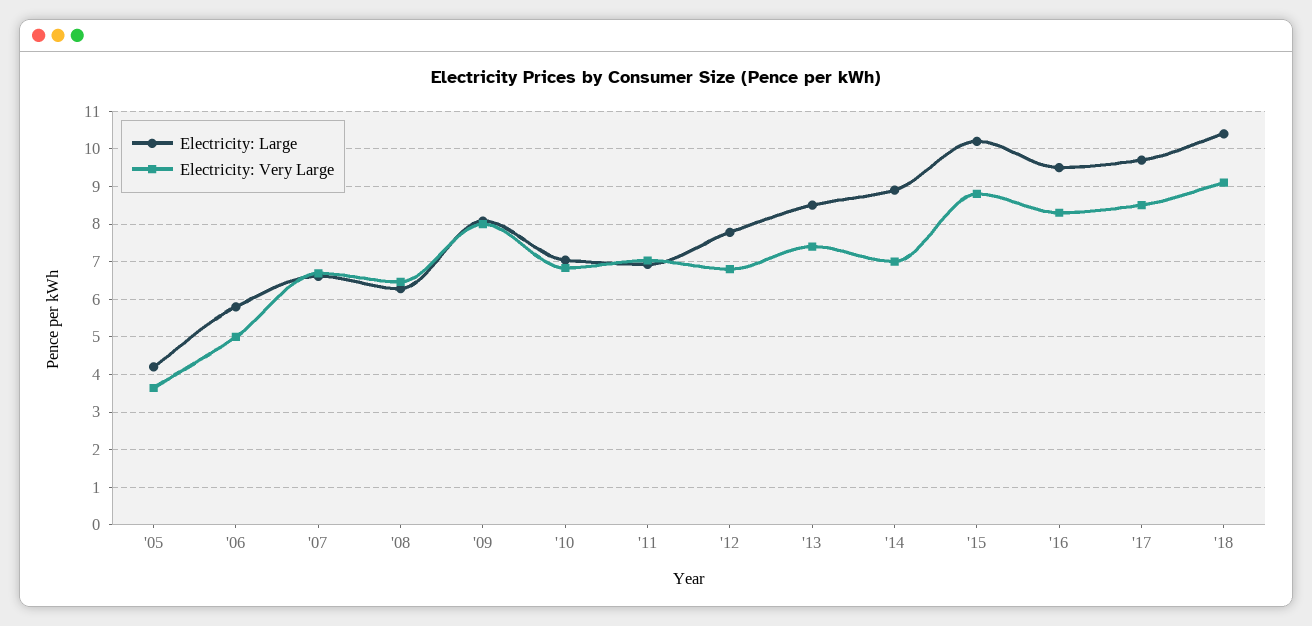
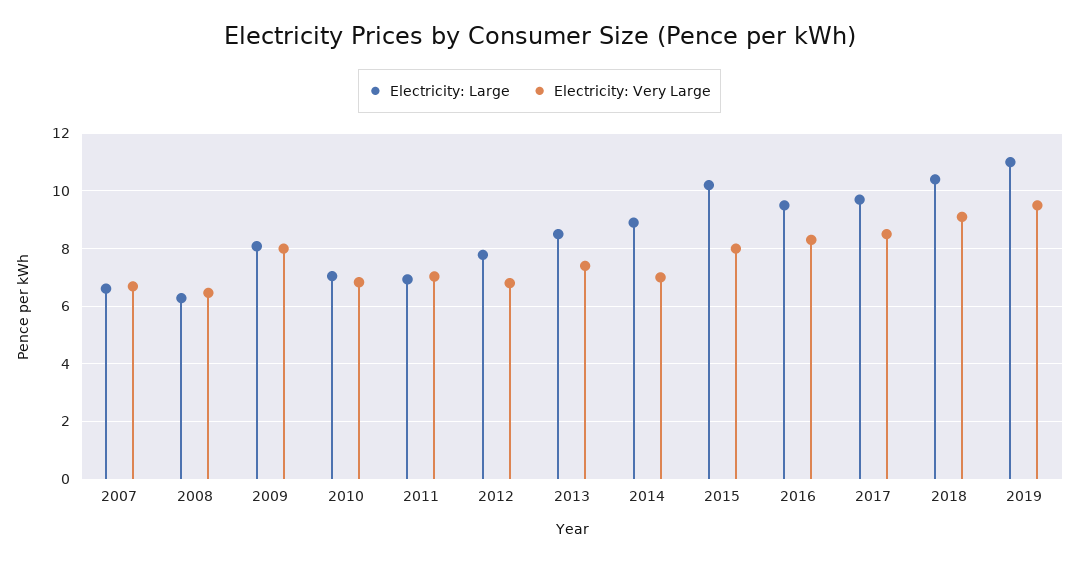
Electricity: Large, '05: 4.2 -> none
Electricity: Very Large, '05: 3.6 -> none
Electricity: Large, '06: 5.8 -> none
Electricity: Very Large, '06: 5 -> none
Electricity: Very Large, '15: 8.8 -> 8
Electricity: Large, 2019: none -> 11
Electricity: Very Large, 2019: none -> 9.5

